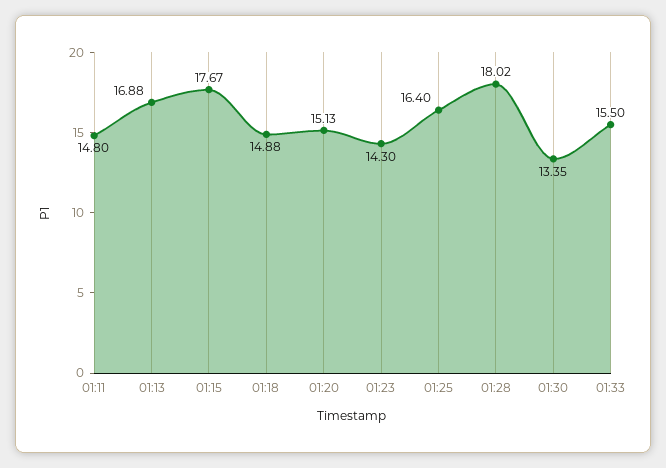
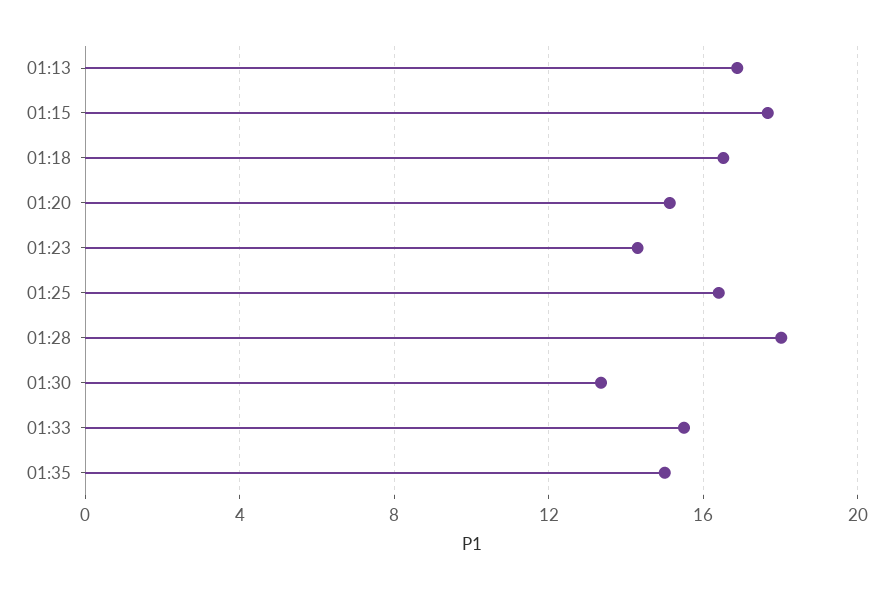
01:11: 14.8 -> none
01:18: 14.88 -> 16.5
01:35: none -> 15

